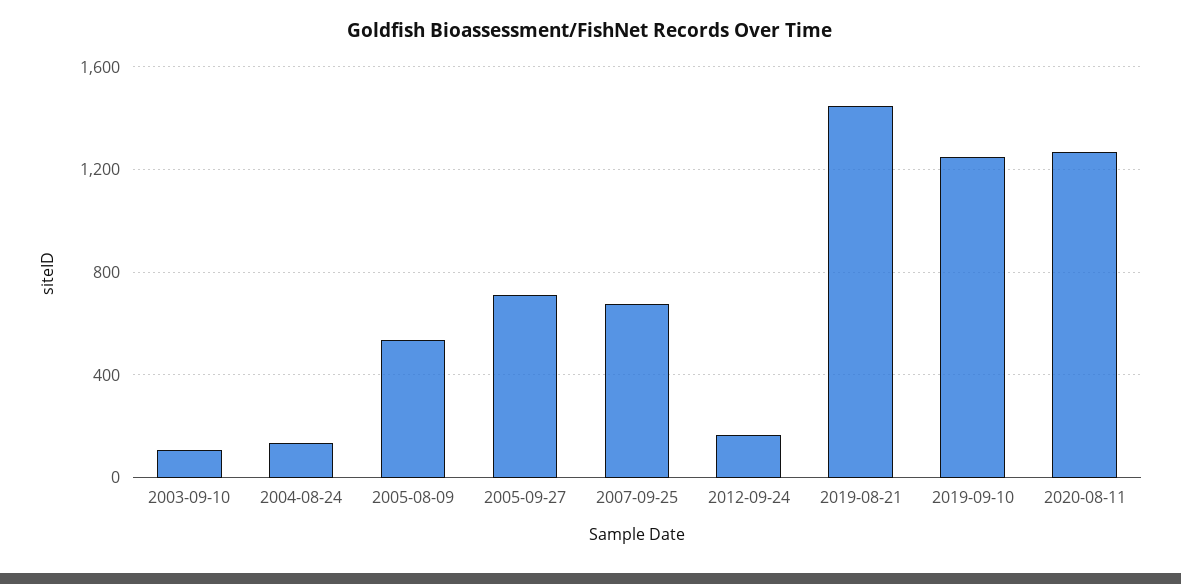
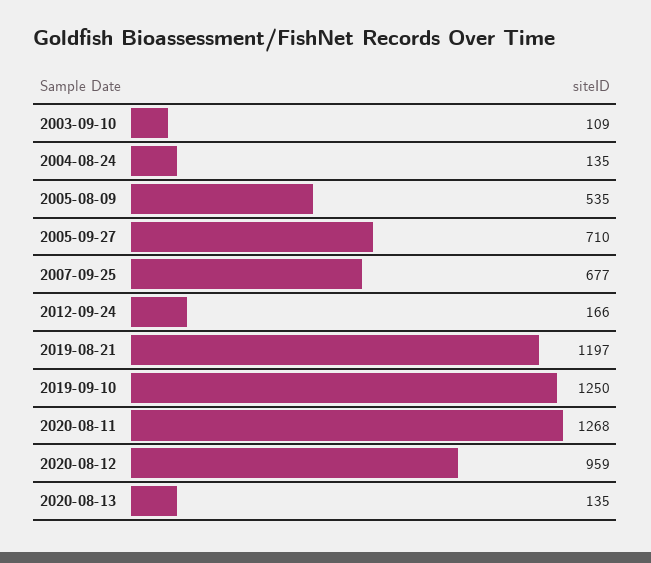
2019-08-21: 1450 -> 1197
2020-08-12: none -> 959
2020-08-13: none -> 135

